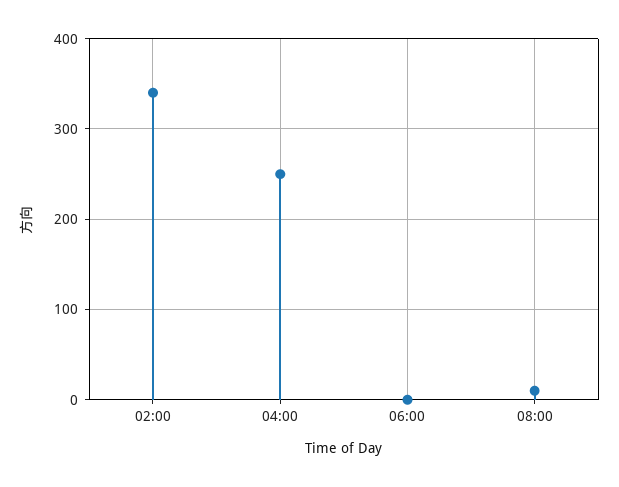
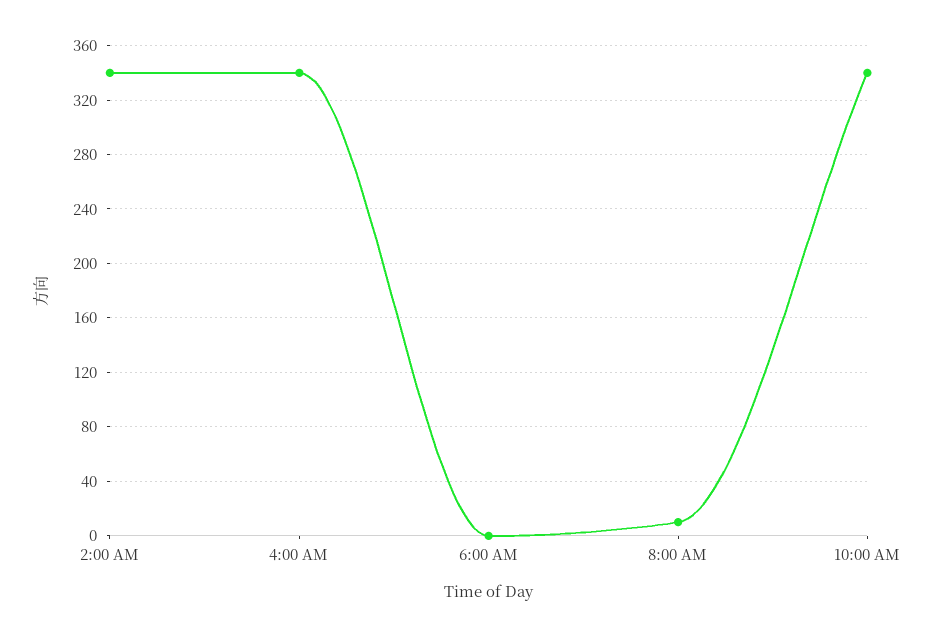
04:00: 250 -> 340
10:00 AM: none -> 340

